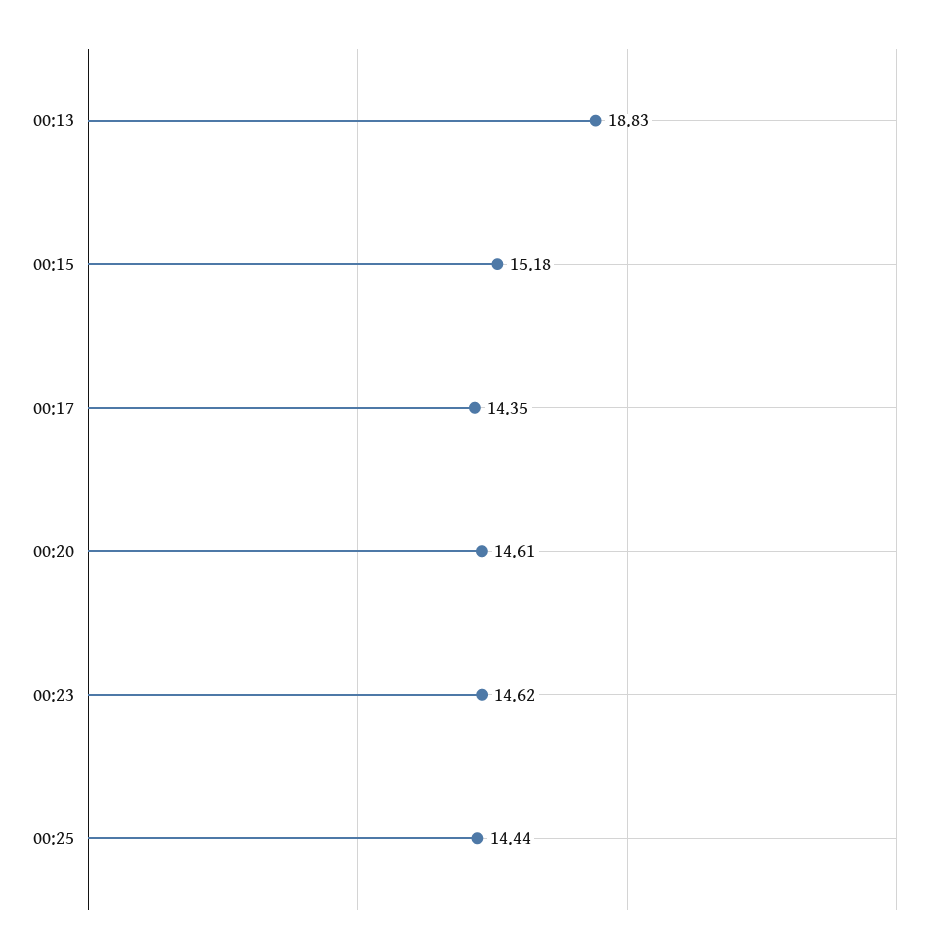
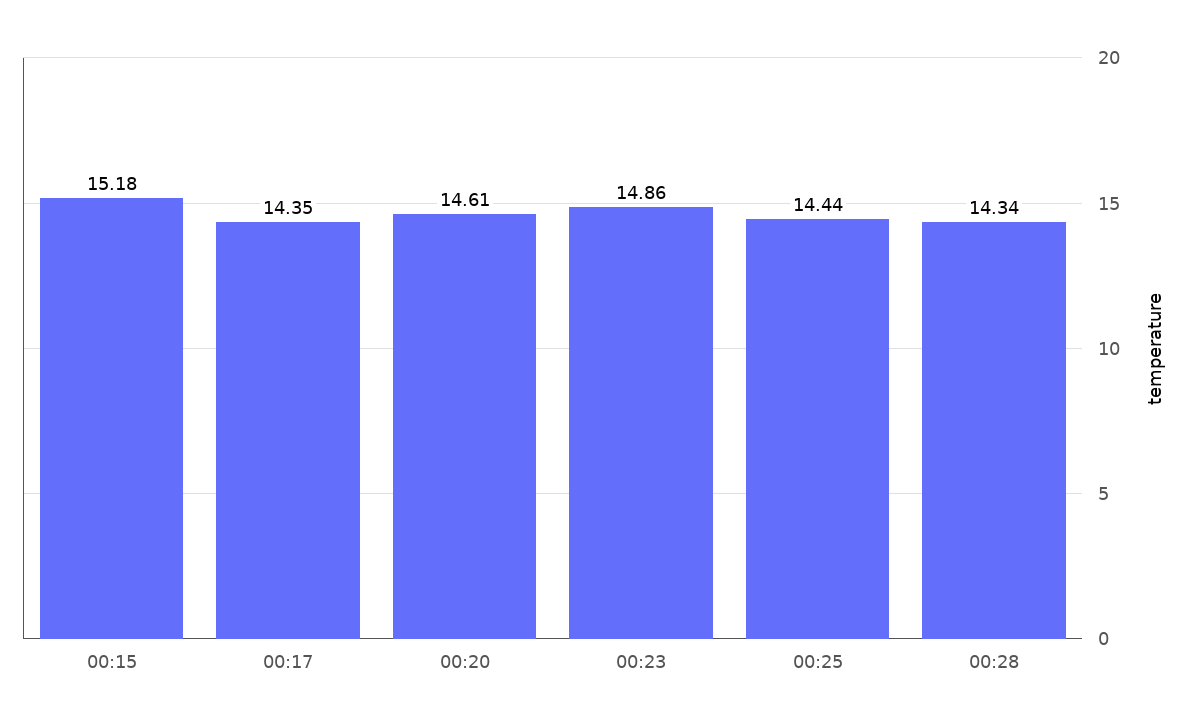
00:13: 18.83 -> none
00:23: 14.62 -> 14.86
00:28: none -> 14.34

